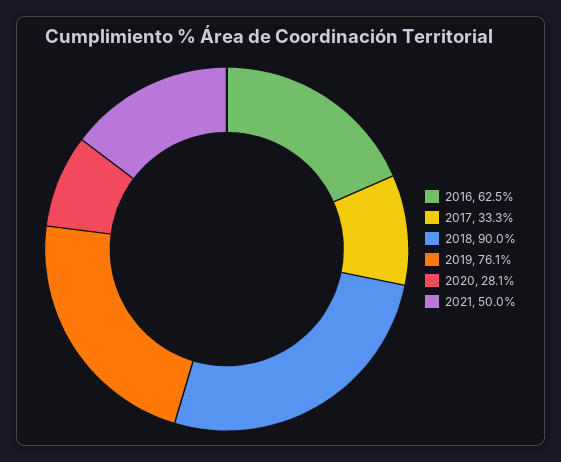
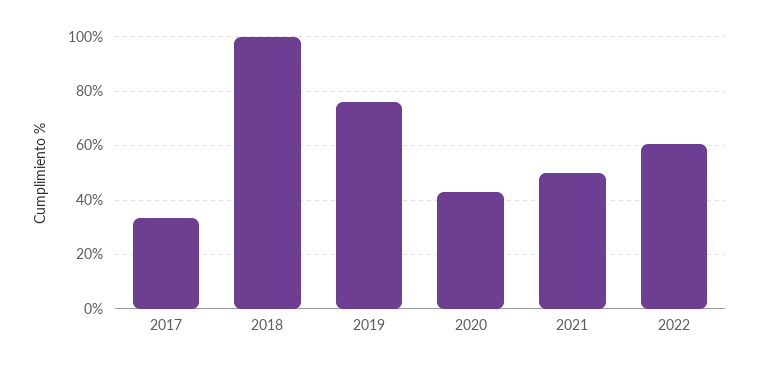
2016: 62.5 -> none
2018: 90 -> 100
2020: 28.1 -> 42.5
2022: none -> 60

